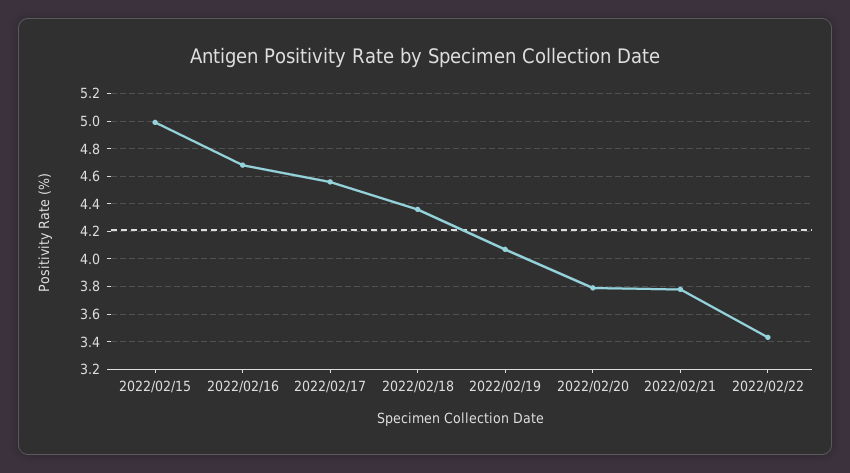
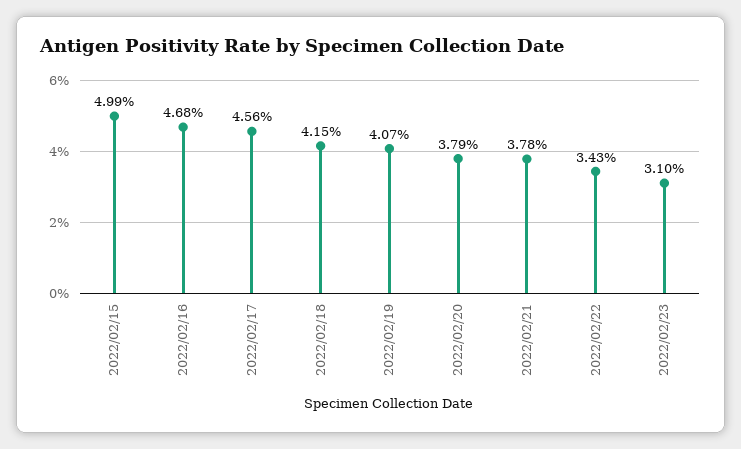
2022/02/18: 4.35 -> 4.15
2022/02/23: none -> 3.1

